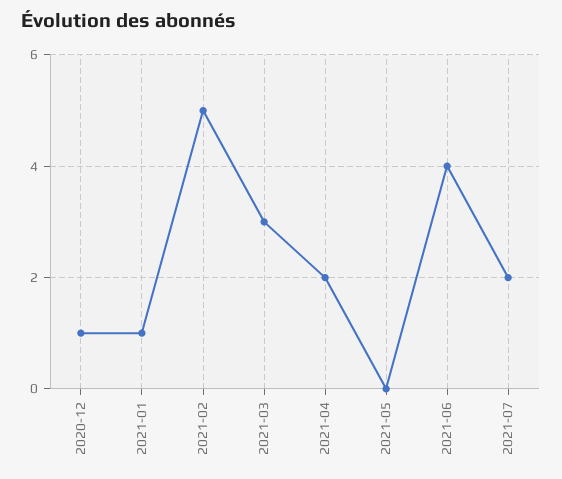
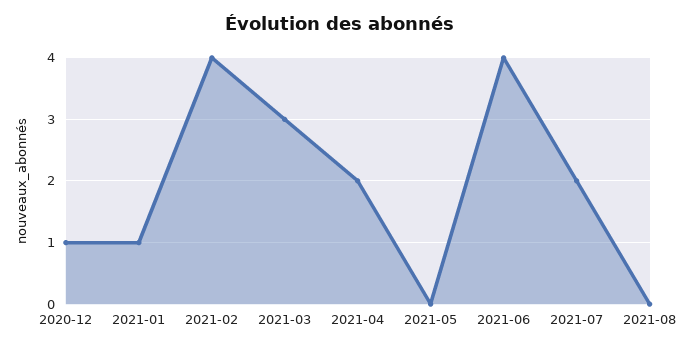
2021-02: 5 -> 4
2021-08: none -> 0

